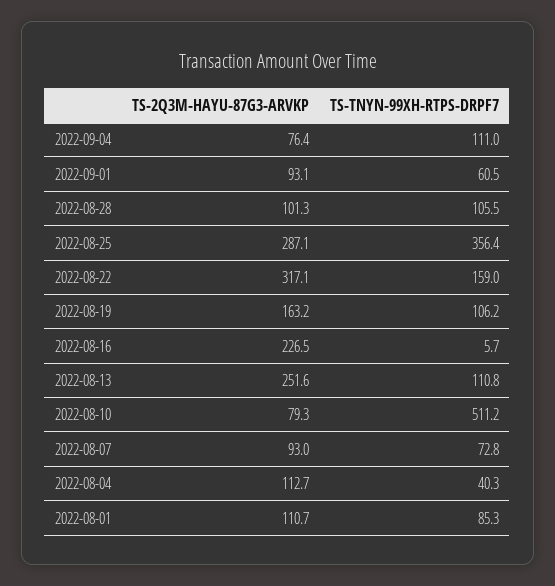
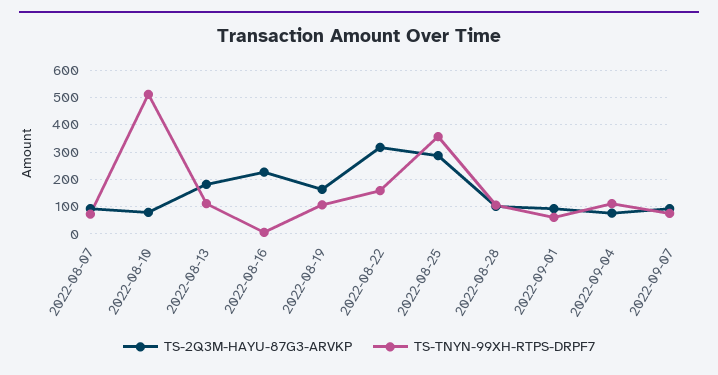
TS-2Q3M-HAYU-87G3-ARVKP, 2022-08-13: 251.6 -> 175
TS-2Q3M-HAYU-87G3-ARVKP, 2022-08-04: 112.7 -> none
TS-TNYN-99XH-RTPS-DRPF7, 2022-08-04: 40.3 -> none
TS-2Q3M-HAYU-87G3-ARVKP, 2022-08-01: 110.7 -> none
TS-TNYN-99XH-RTPS-DRPF7, 2022-08-01: 85.3 -> none
TS-2Q3M-HAYU-87G3-ARVKP, 2022-09-07: none -> 100
TS-TNYN-99XH-RTPS-DRPF7, 2022-09-07: none -> 75

